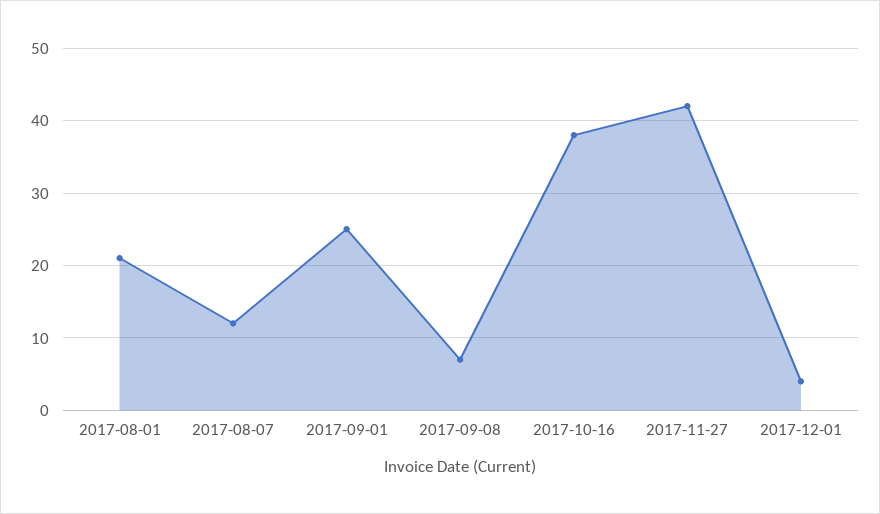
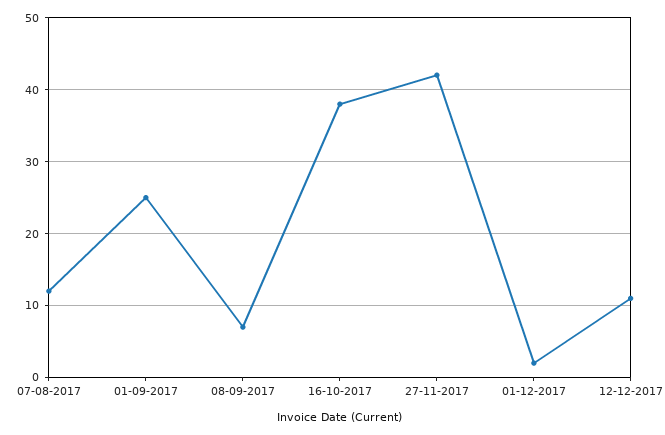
2017-08-01: 21 -> none
2017-12-01: 4 -> 2
12-12-2017: none -> 11

